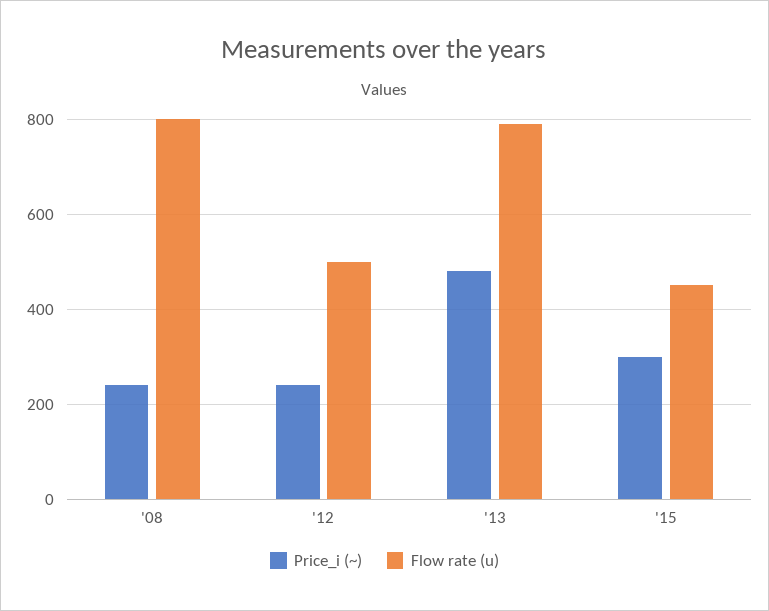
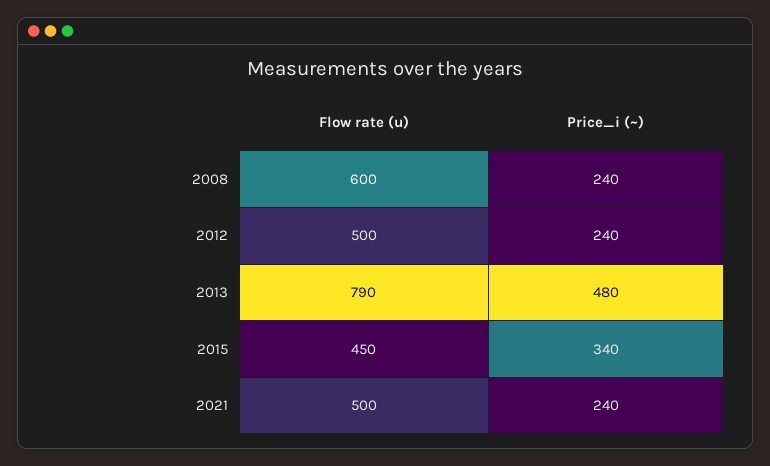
Flow rate (u), '08: 800 -> 600
Price_i (~), '15: 300 -> 340
Flow rate (u), 2021: none -> 500
Price_i (~), 2021: none -> 240

